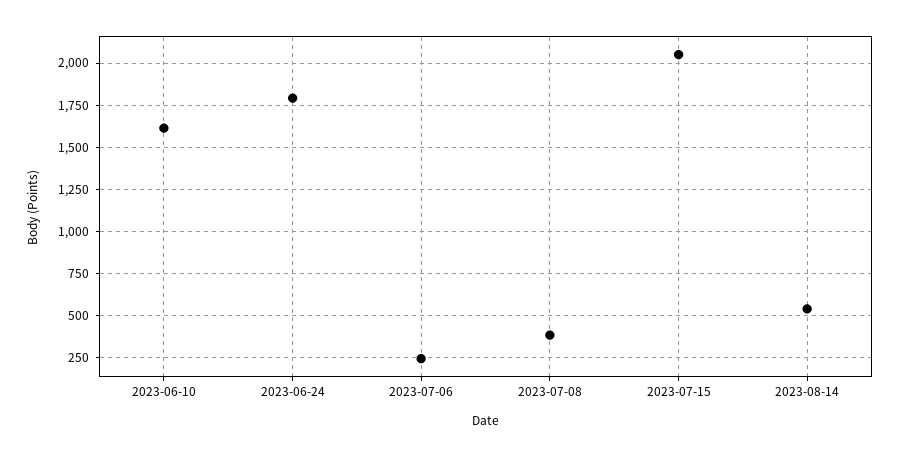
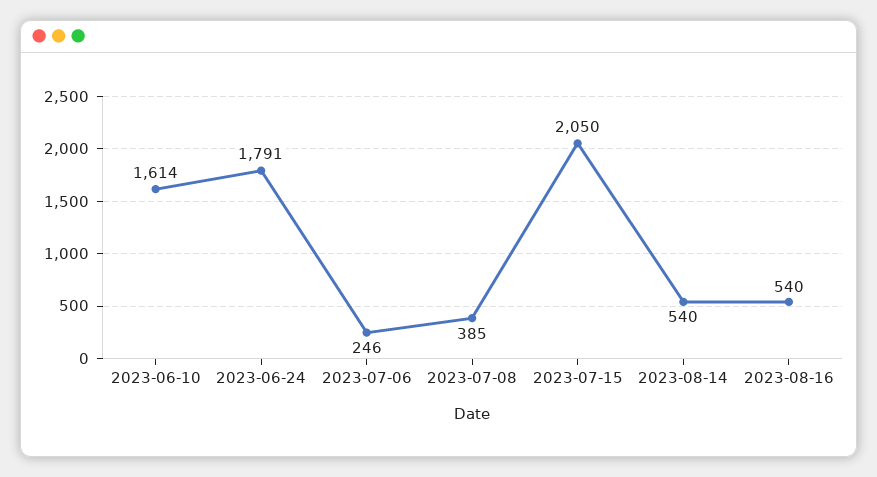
2023-08-16: none -> 540

